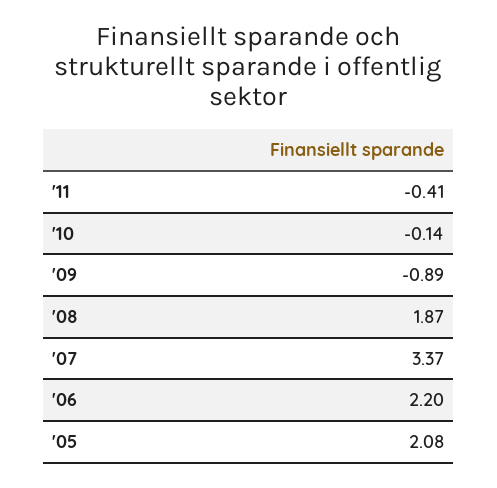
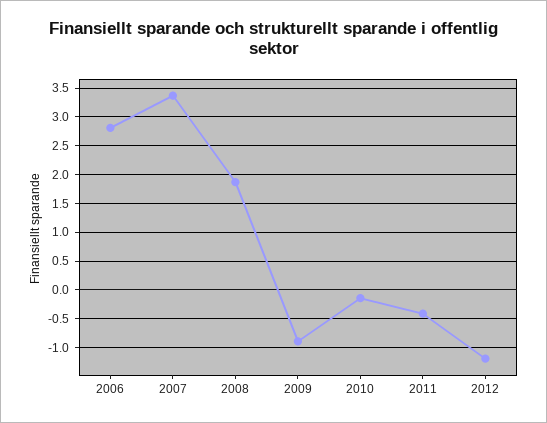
'06: 2.2 -> 2.75
'05: 2.08 -> none
2012: none -> -1.25

